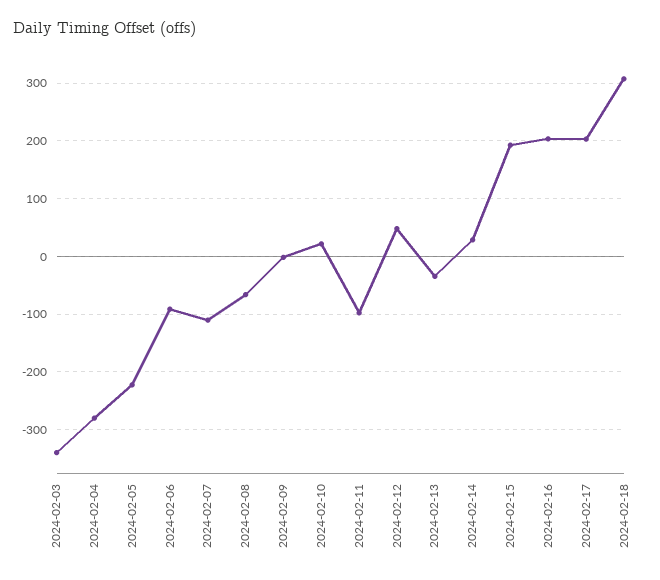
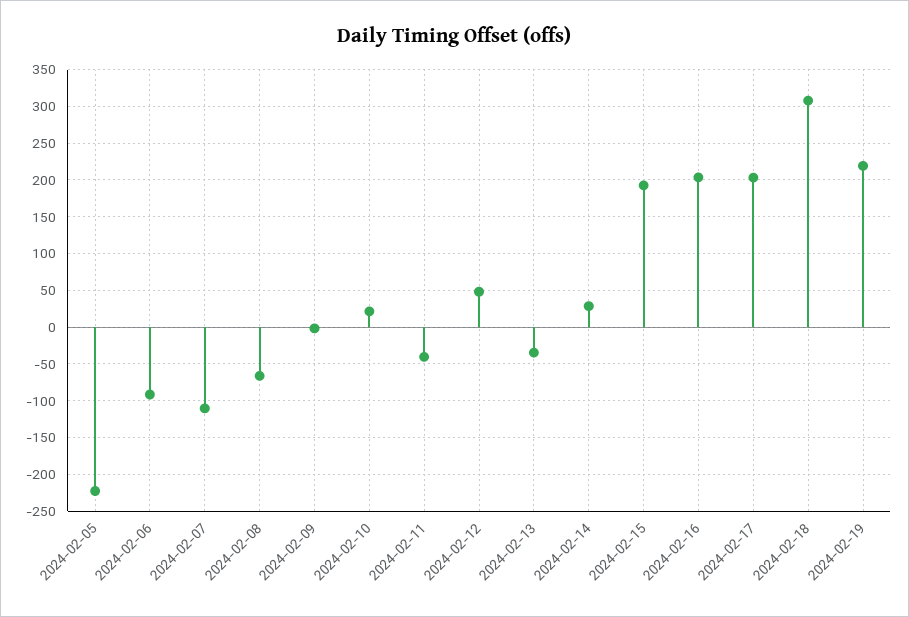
2024-02-03: -340 -> none
2024-02-04: -280 -> none
2024-02-11: -100 -> -40
2024-02-19: none -> 220

